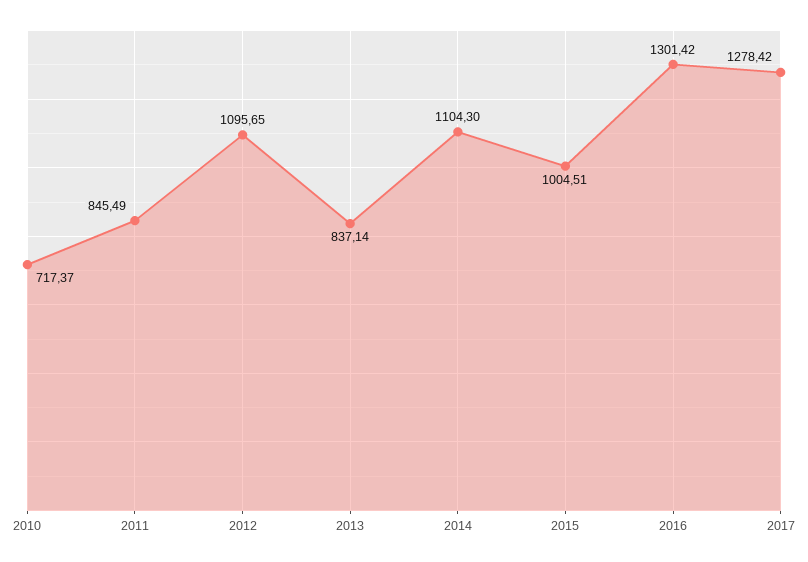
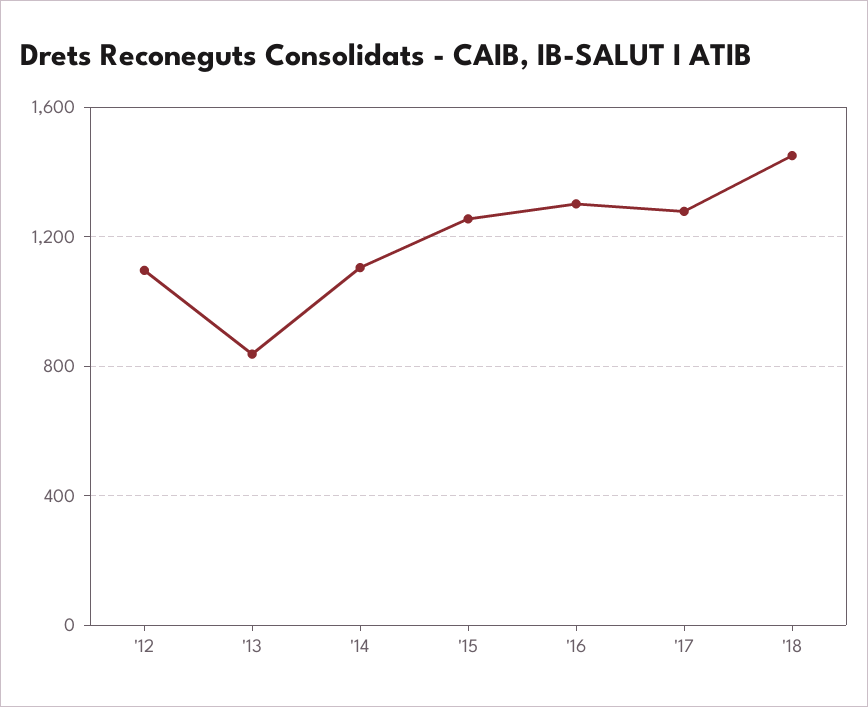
2010: 717.37 -> none
2011: 845.49 -> none
2015: 1004.51 -> 1250
'18: none -> 1450

